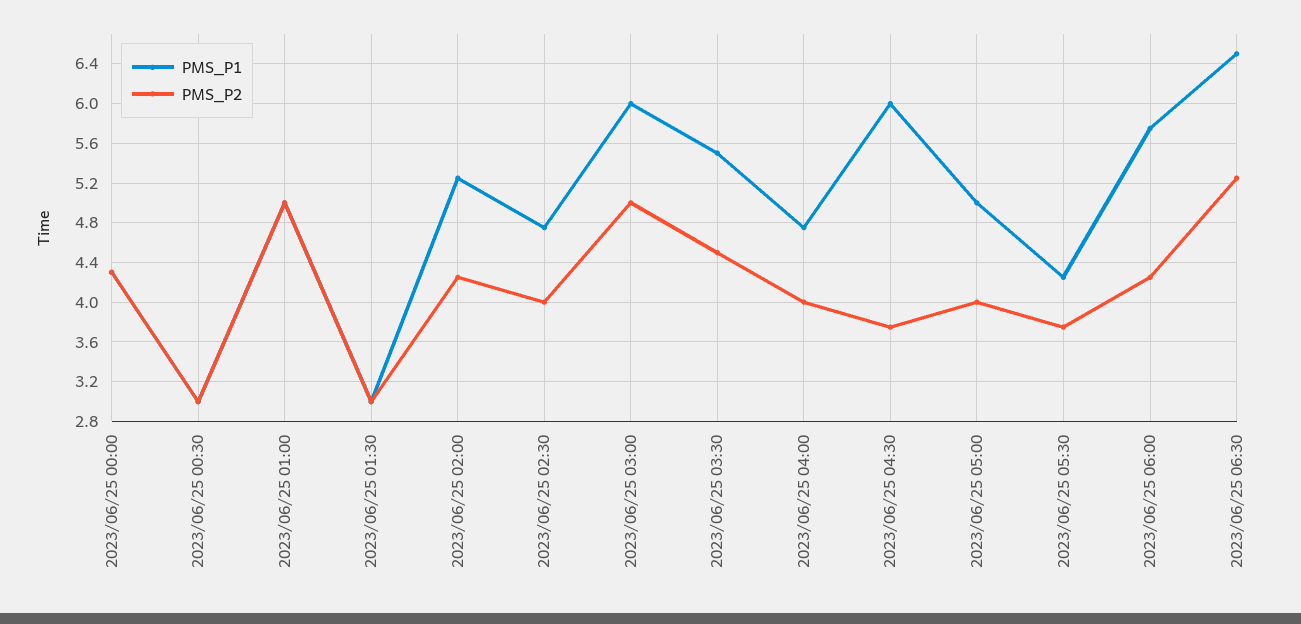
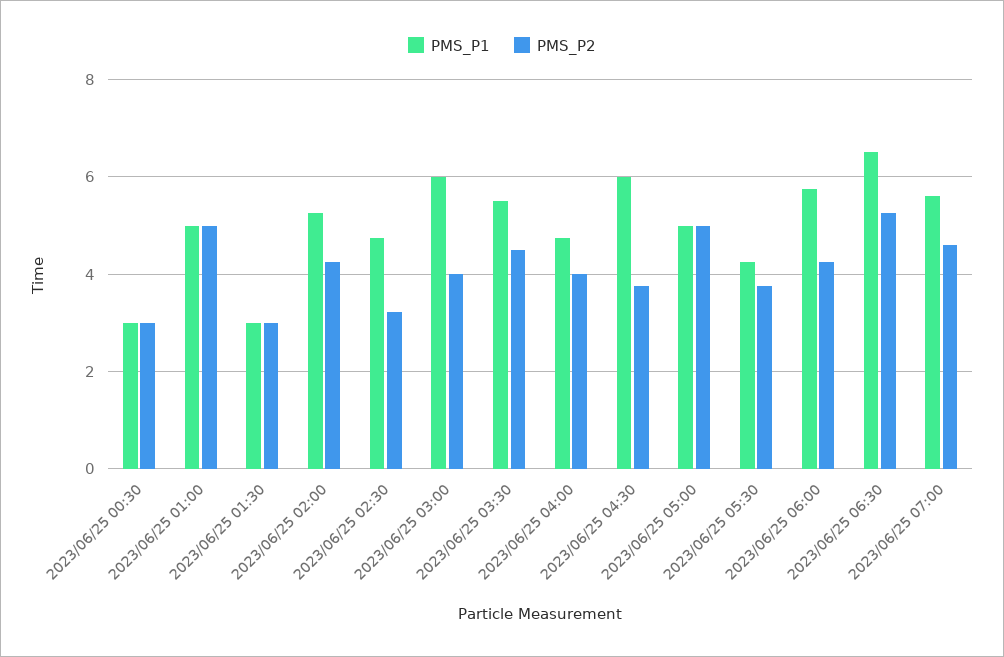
PMS_P1, 2023/06/25 00:00: 4.3 -> none
PMS_P2, 2023/06/25 00:00: 4.3 -> none
PMS_P2, 2023/06/25 02:30: 4 -> 3.2
PMS_P2, 2023/06/25 03:00: 5 -> 4
PMS_P2, 2023/06/25 05:00: 4 -> 5
PMS_P1, 2023/06/25 07:00: none -> 5.6
PMS_P2, 2023/06/25 07:00: none -> 4.6

